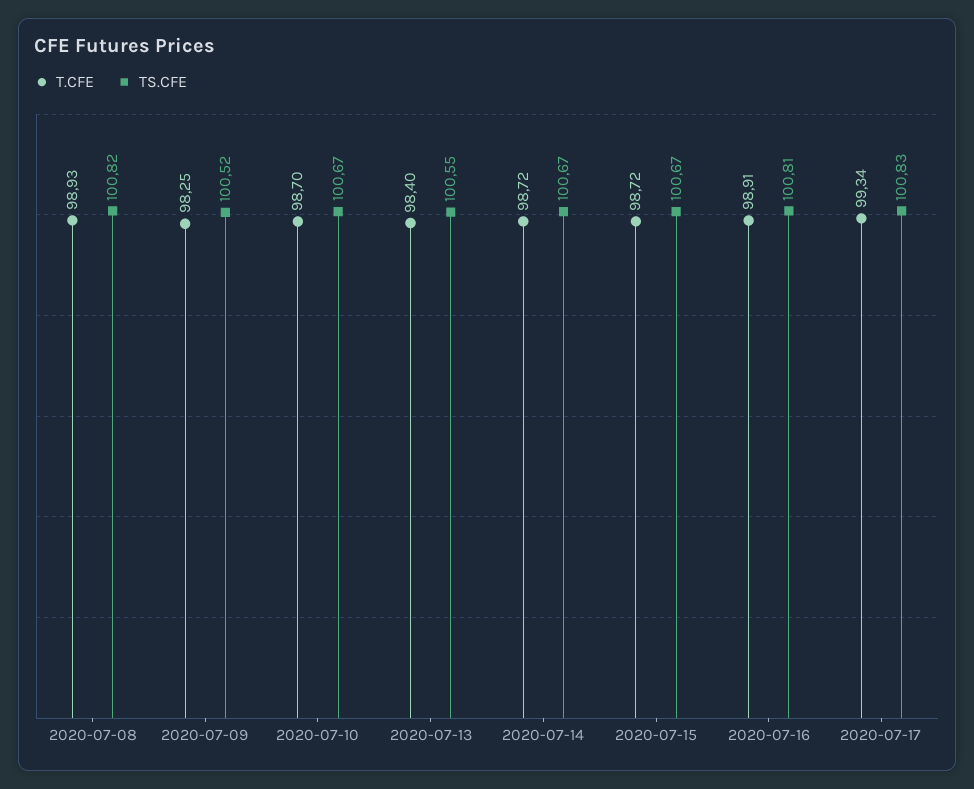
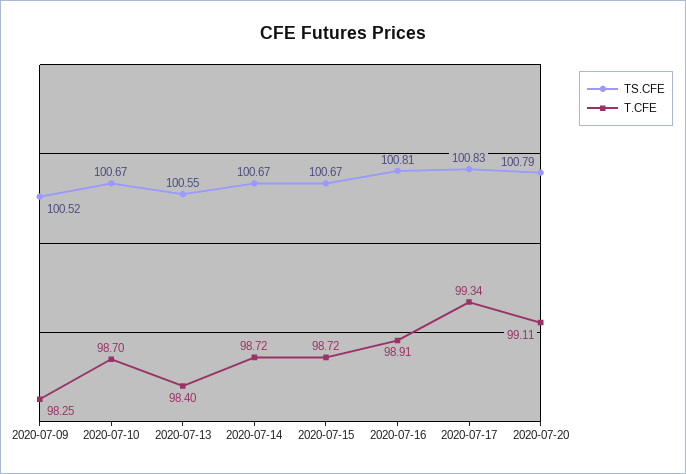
T.CFE, 2020-07-08: 98.93 -> none
TS.CFE, 2020-07-08: 100.82 -> none
TS.CFE, 2020-07-20: none -> 100.79
T.CFE, 2020-07-20: none -> 99.11

